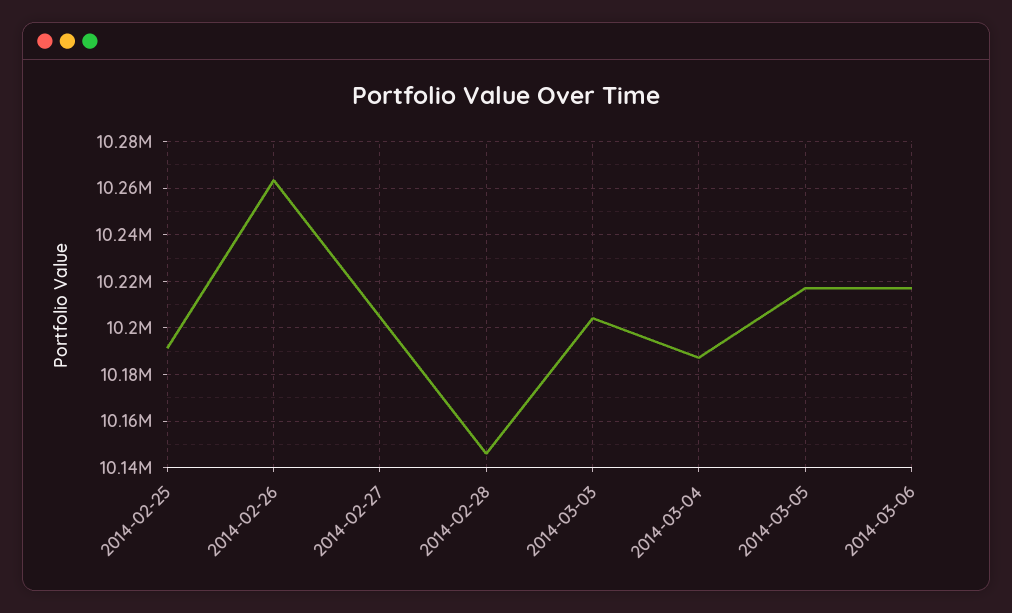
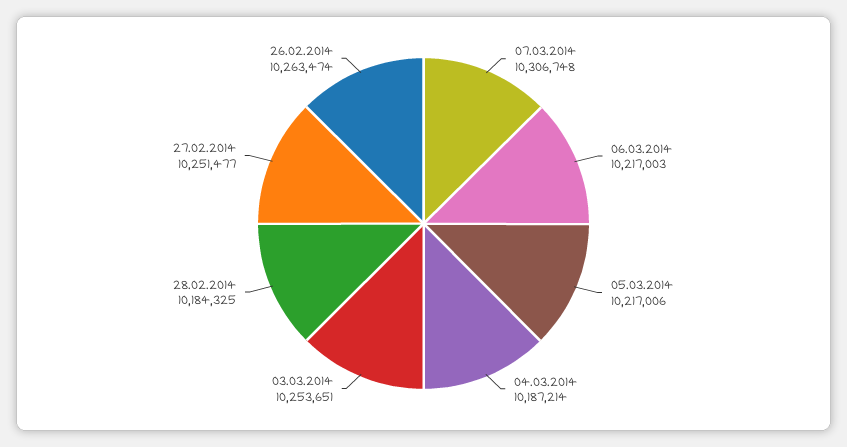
2014-02-25: 10190000 -> none
2014-02-27: 10205000 -> 10251477
2014-02-28: 10145000 -> 10184325
2014-03-03: 10205000 -> 10253651
07.03.2014: none -> 10306748

